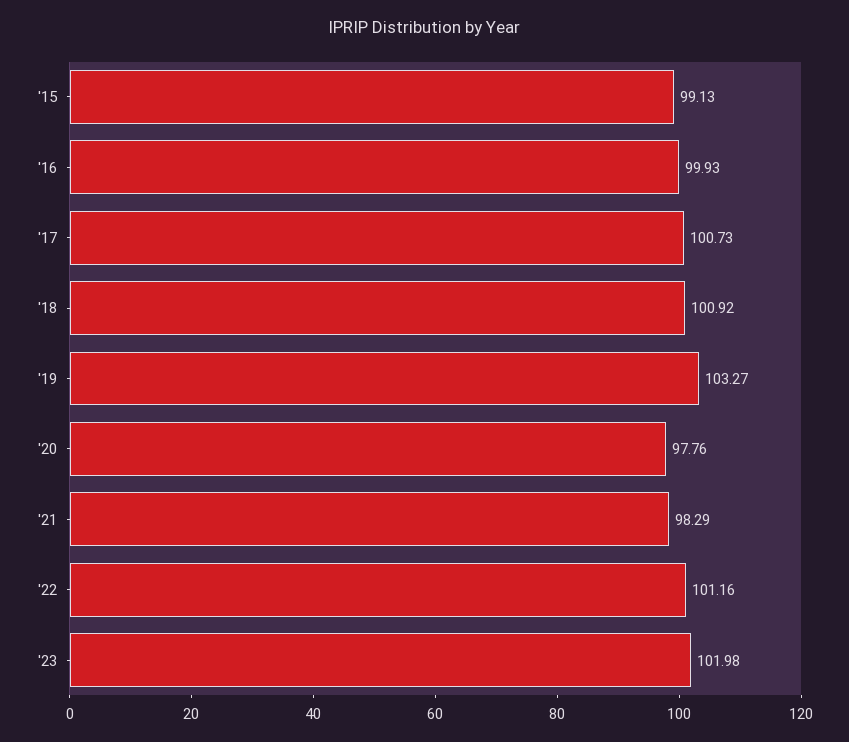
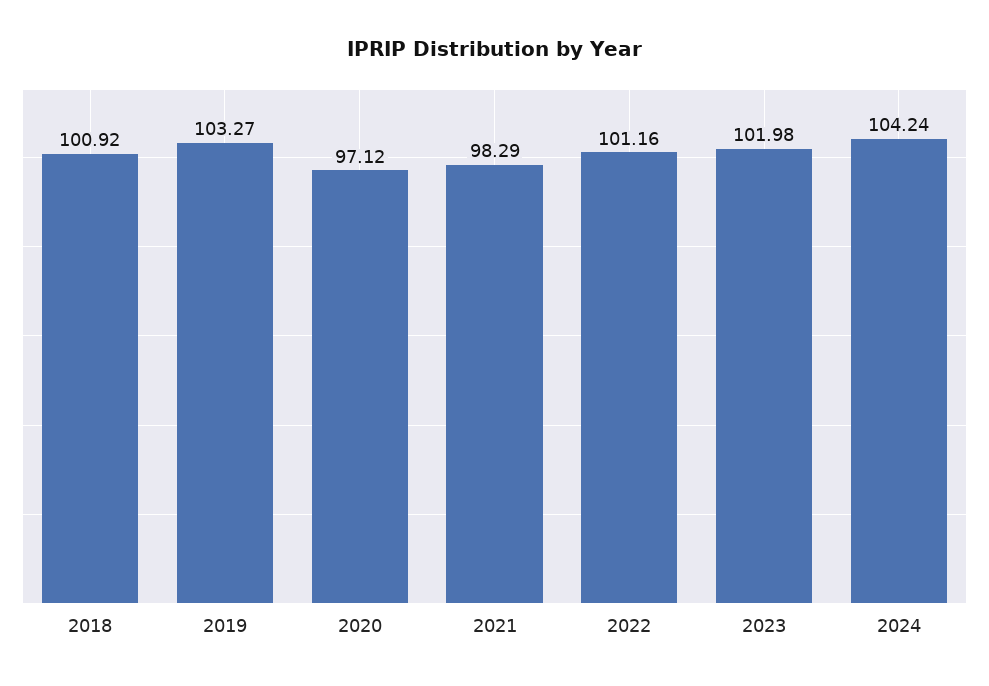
'15: 99.13 -> none
'16: 99.93 -> none
'17: 100.73 -> none
'20: 97.76 -> 97.12
2024: none -> 104.24

